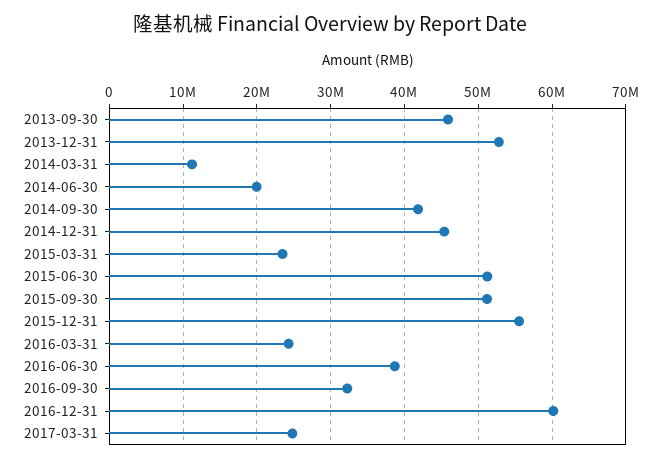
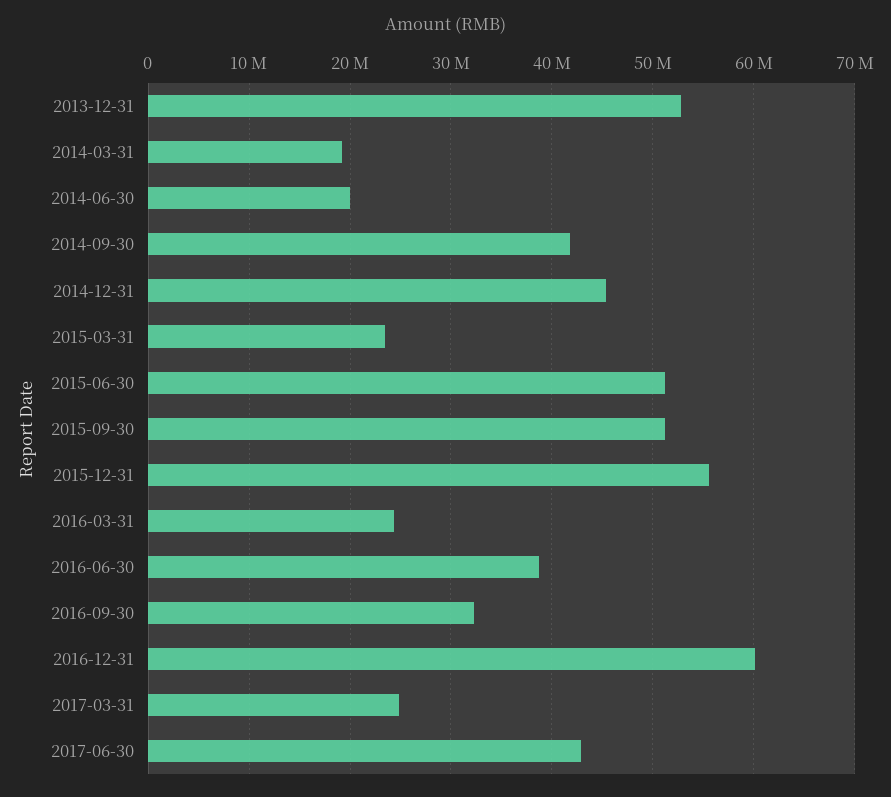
2013-09-30: 46000000 -> none
2014-03-31: 11000000 -> 19000000
2017-06-30: none -> 43000000

